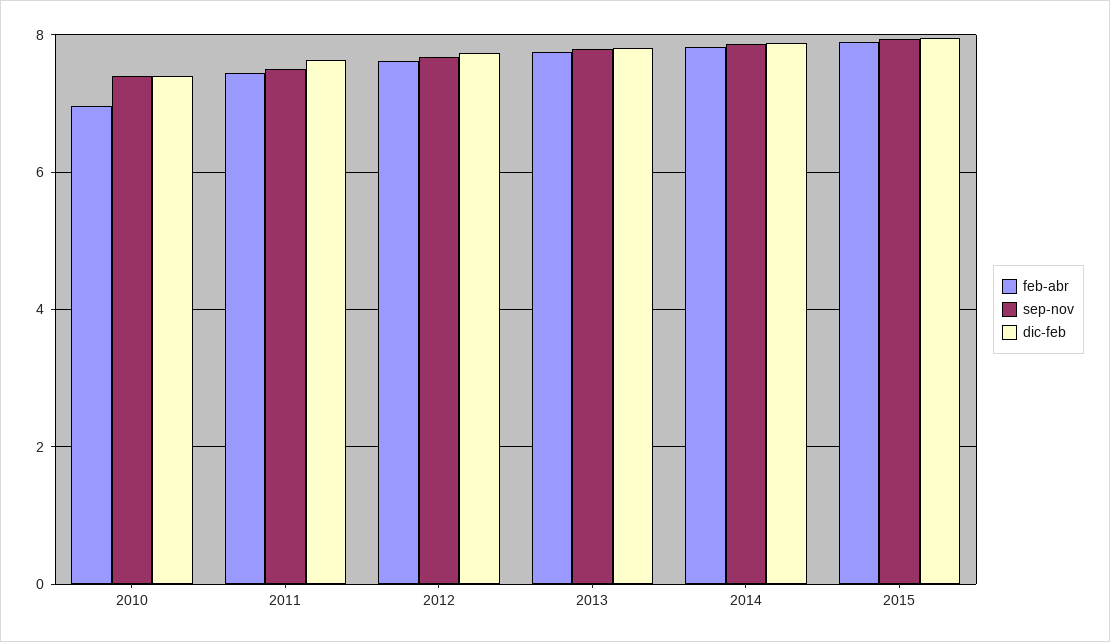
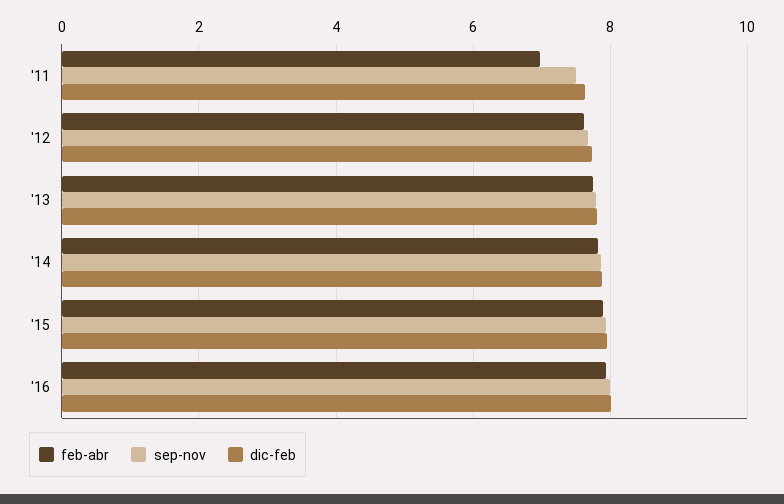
feb-abr, 2010: 7 -> none
sep-nov, 2010: 7.4 -> none
dic-feb, 2010: 7.4 -> none
feb-abr, 2011: 7.4 -> 7
feb-abr, '16: none -> 8
sep-nov, '16: none -> 8
dic-feb, '16: none -> 8

